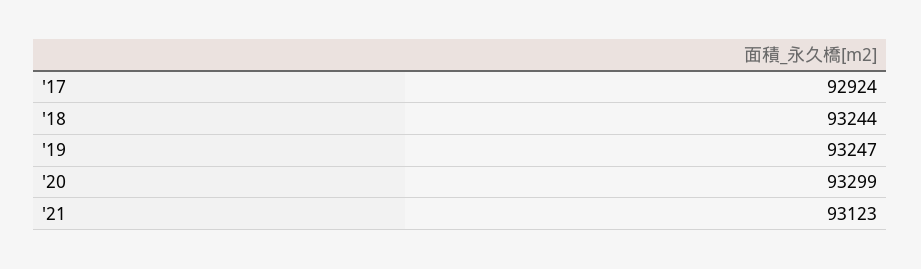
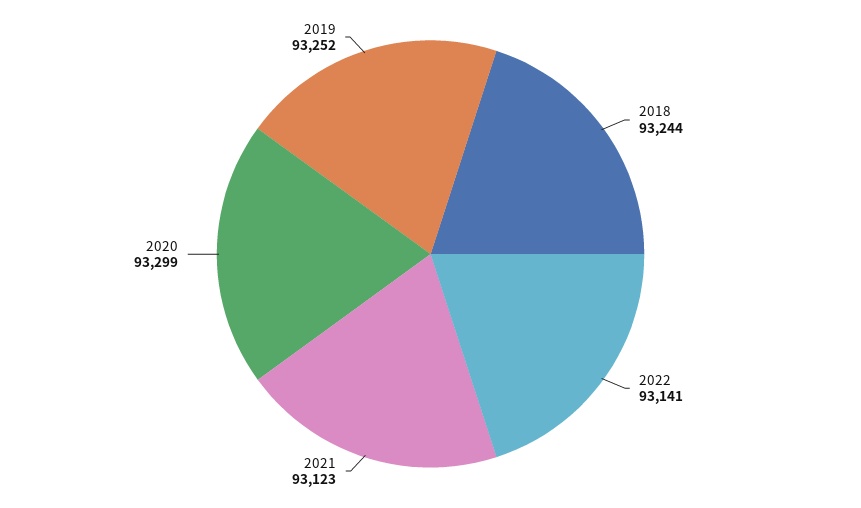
'17: 92924 -> none
'19: 93247 -> 93252
2022: none -> 93141

